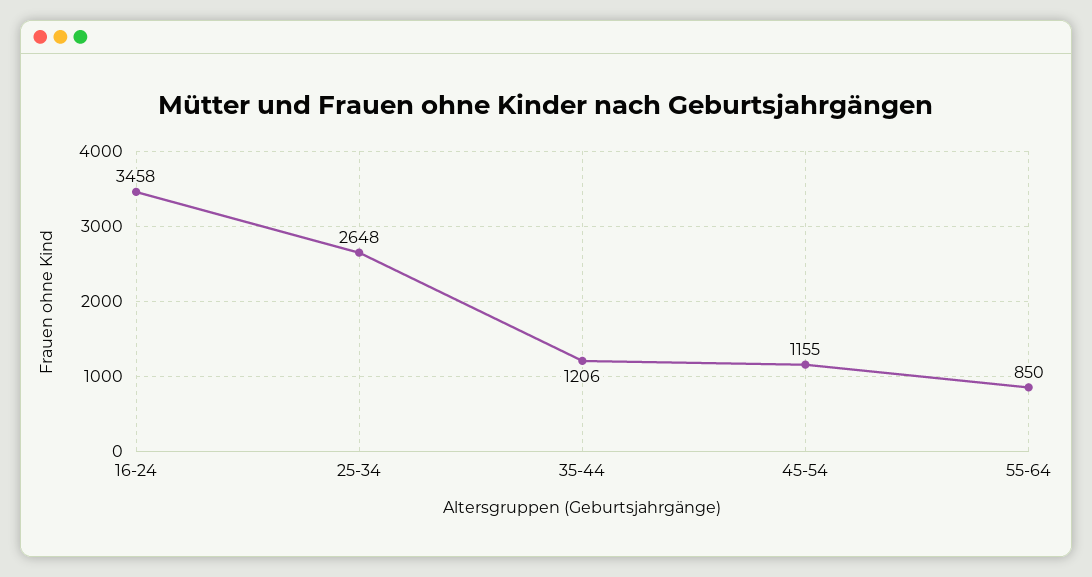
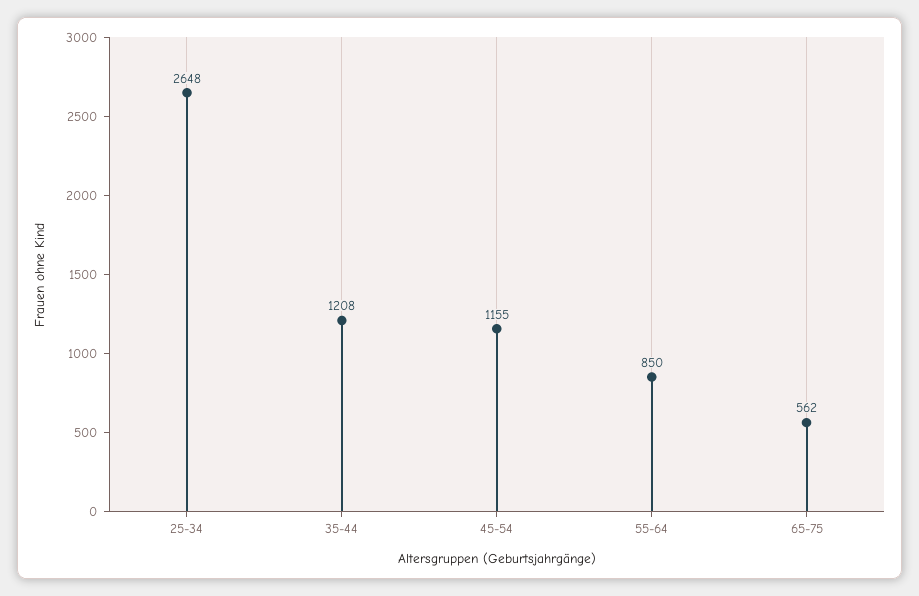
16-24: 3458 -> none
35-44: 1206 -> 1208
65-75: none -> 562

